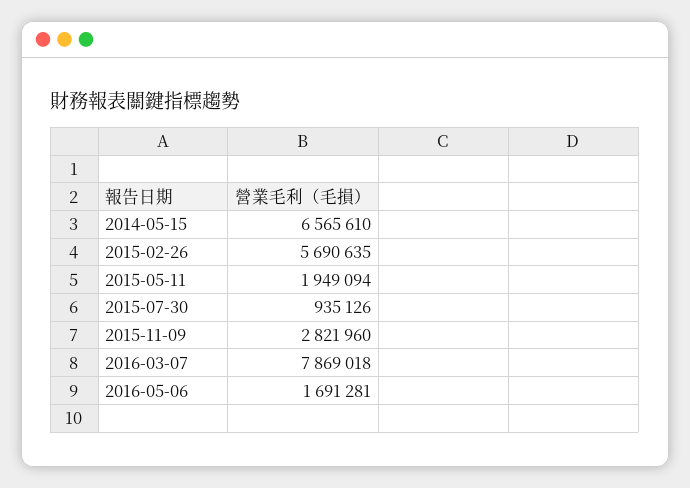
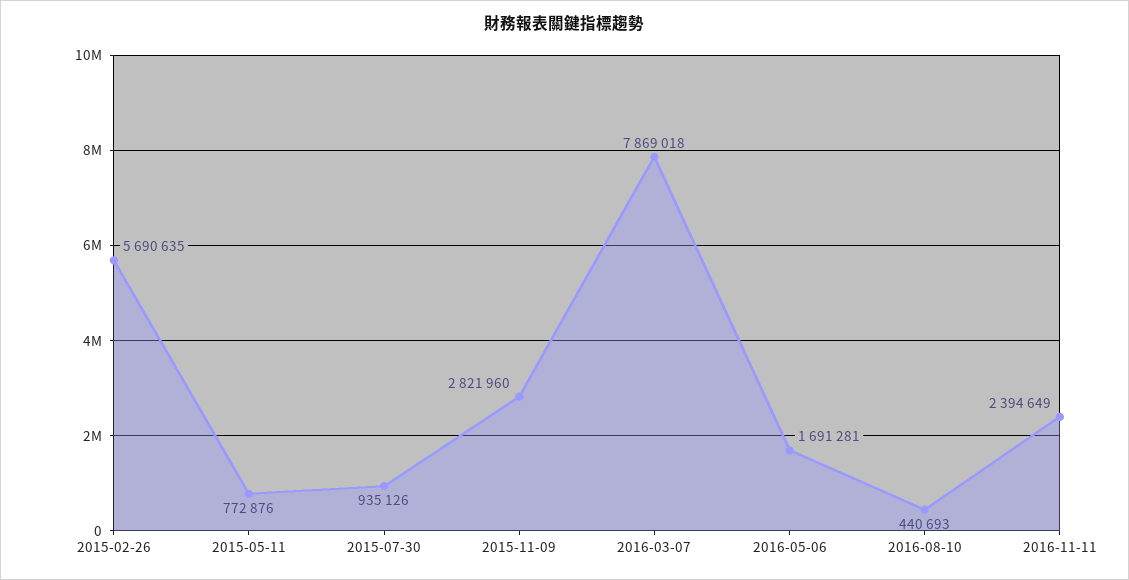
2014-05-15: 6565610 -> none
2015-05-11: 1949094 -> 772876
2016-08-10: none -> 440693
2016-11-11: none -> 2394649

